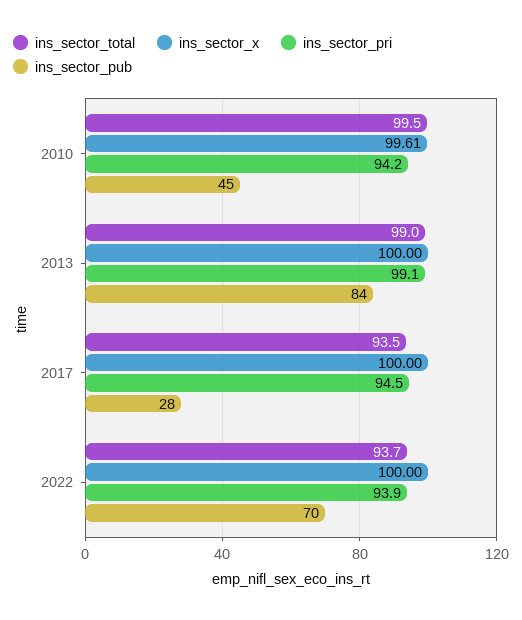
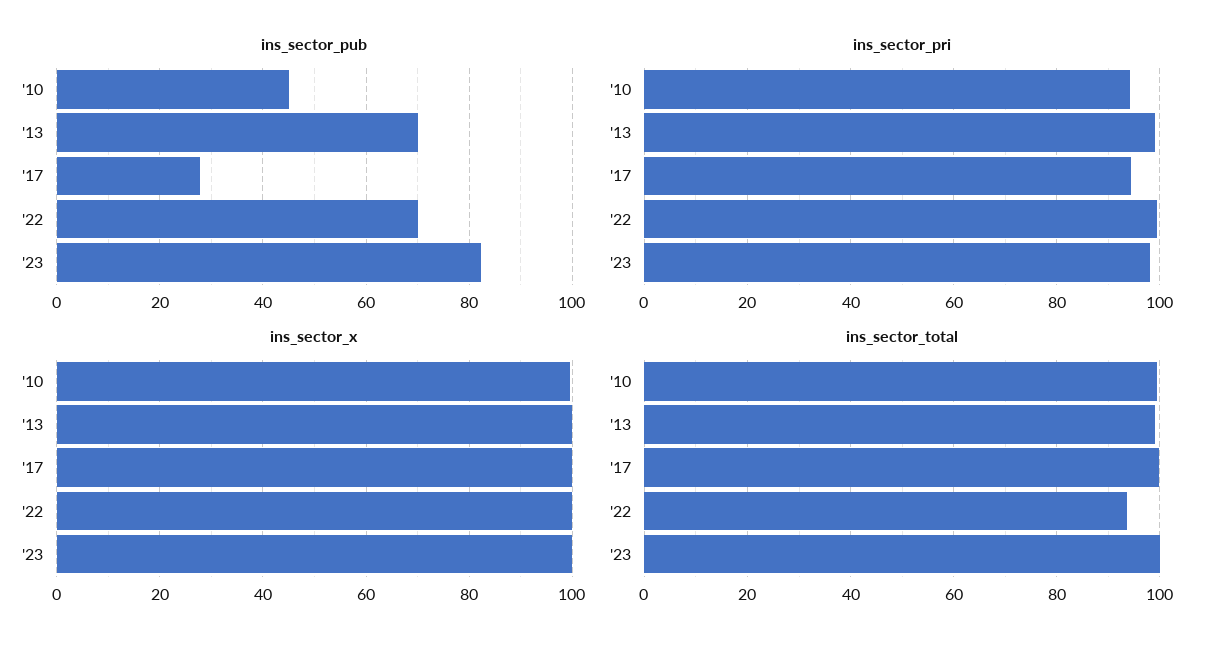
ins_sector_pub, 2013: 84 -> 70
ins_sector_total, 2017: 93.5 -> 100
ins_sector_pri, 2022: 93.9 -> 100
ins_sector_pub, '23: none -> 82
ins_sector_pri, '23: none -> 98
ins_sector_x, '23: none -> 100
ins_sector_total, '23: none -> 100

